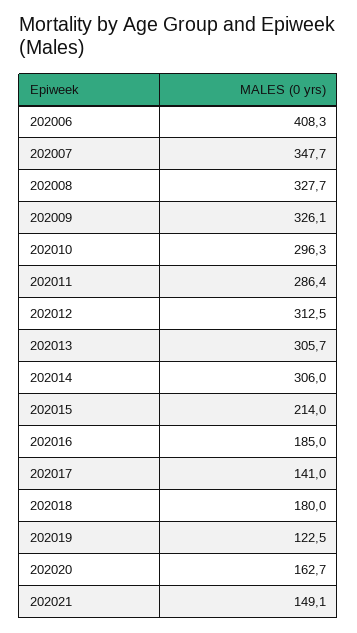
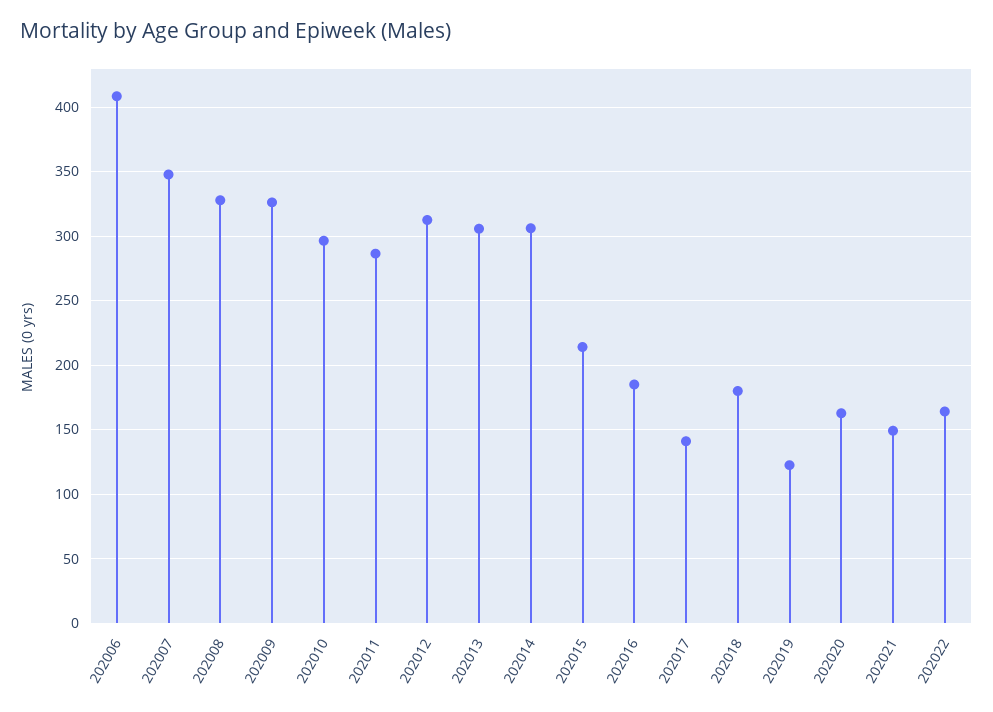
202022: none -> 165

